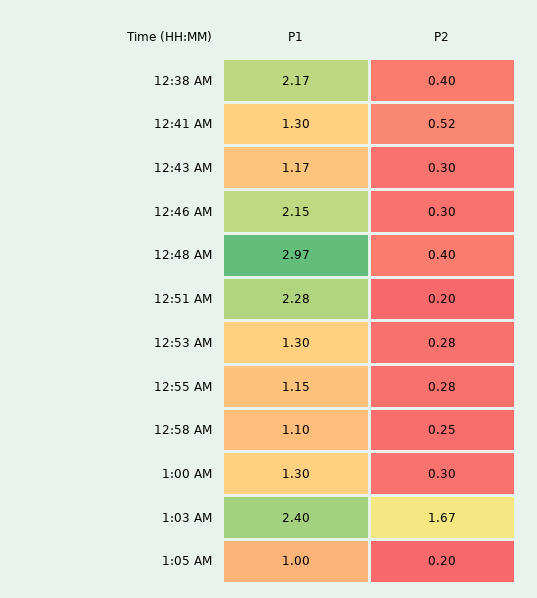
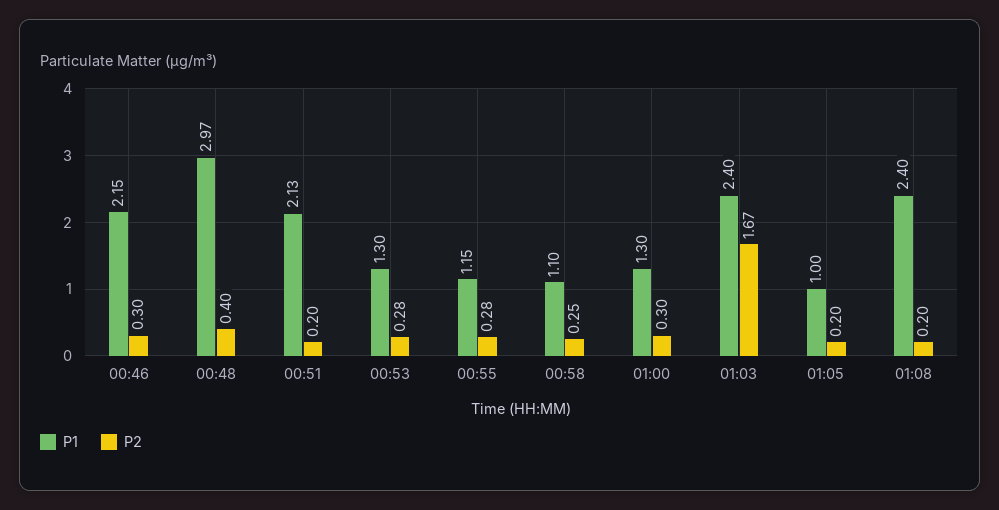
P1, 12:38 AM: 2.17 -> none
P2, 12:38 AM: 0.4 -> none
P1, 12:41 AM: 1.3 -> none
P2, 12:41 AM: 0.52 -> none
P1, 12:43 AM: 1.17 -> none
P2, 12:43 AM: 0.3 -> none
P1, 12:51 AM: 2.28 -> 2.13
P1, 01:08: none -> 2.4
P2, 01:08: none -> 0.2

